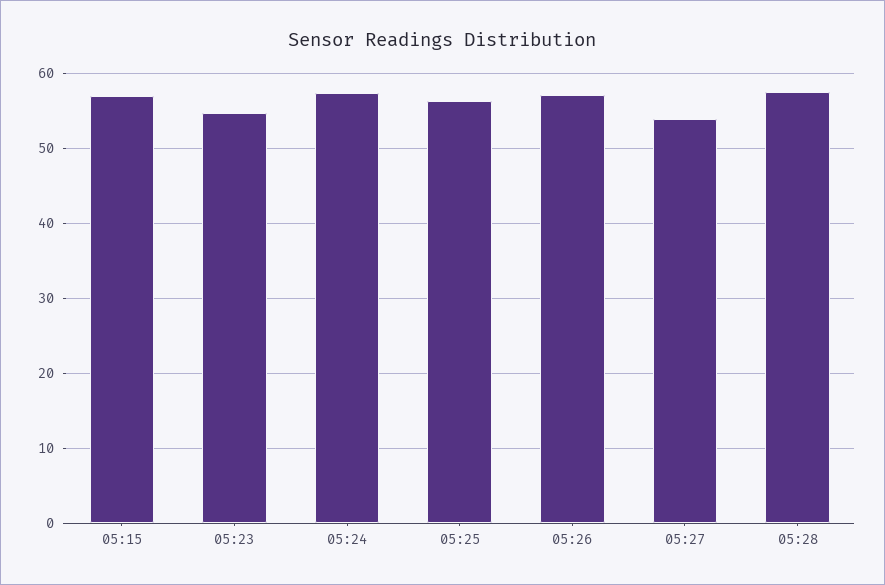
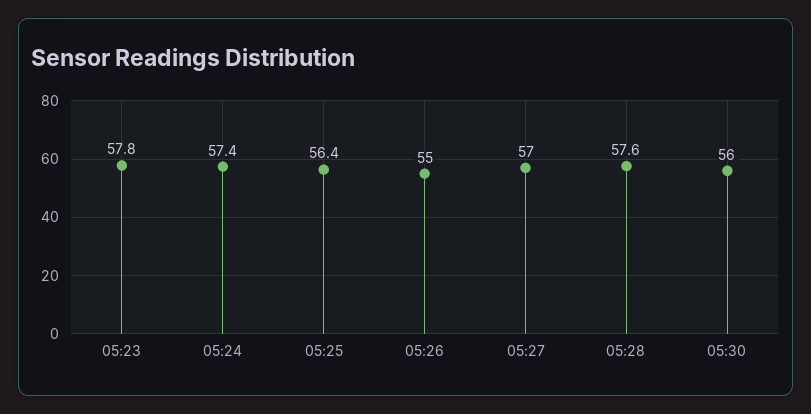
05:15: 57 -> none
05:23: 55 -> 57.8
05:26: 57 -> 55
05:27: 54 -> 57
05:30: none -> 56

